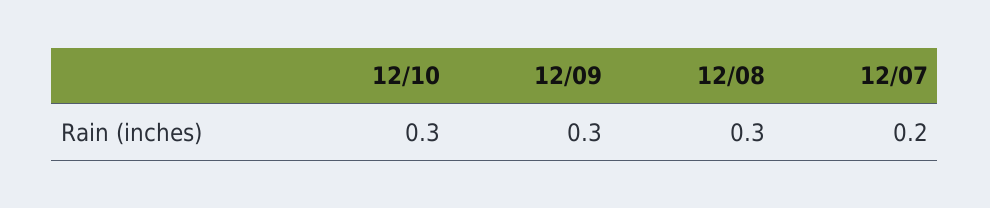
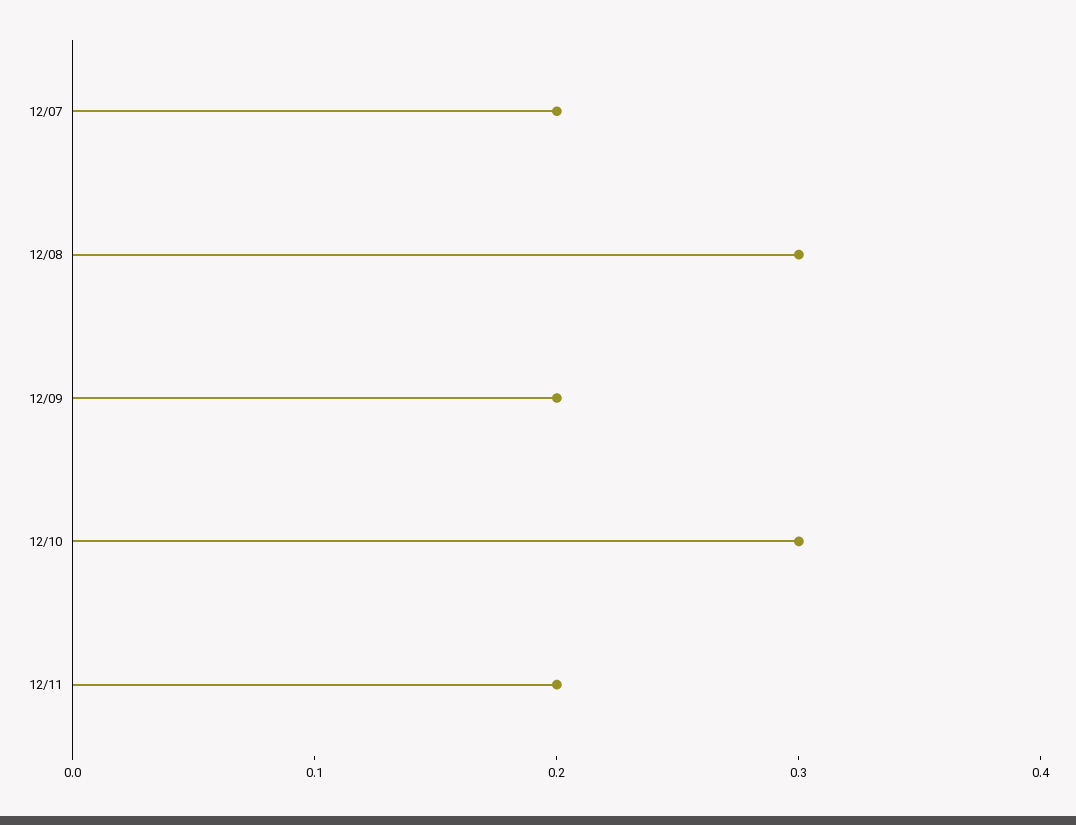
12/09: 0.3 -> 0.2
12/11: none -> 0.2

